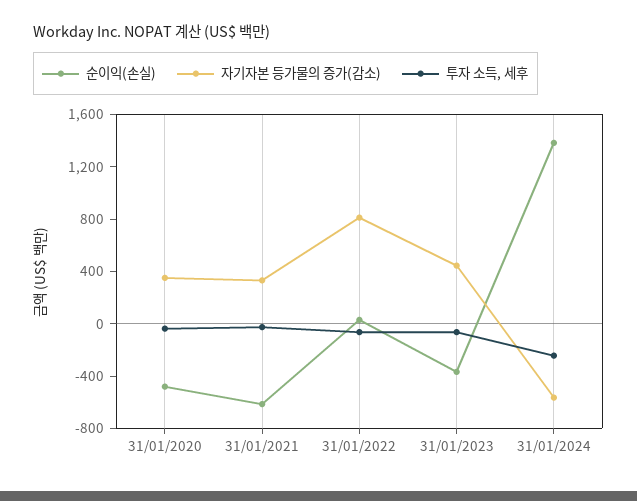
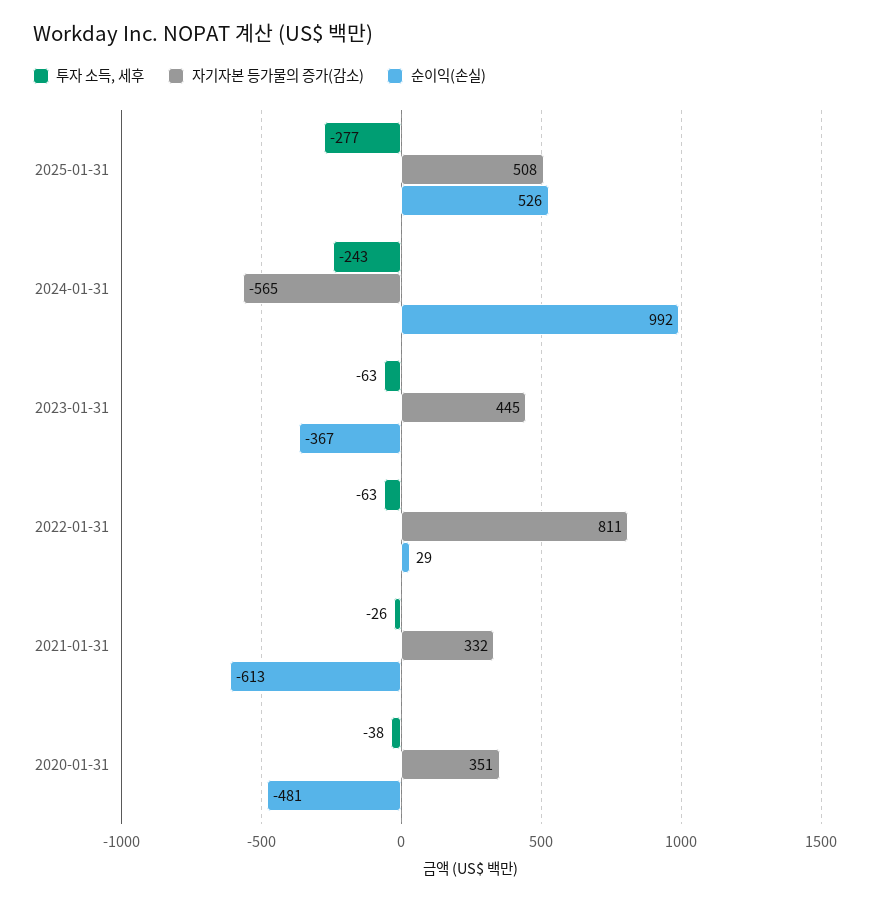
순이익(손실), 31/01/2024: 1400 -> 992
투자 소득, 세후, 2025-01-31: none -> -277
자기자본 등가물의 증가(감소), 2025-01-31: none -> 508
순이익(손실), 2025-01-31: none -> 526

